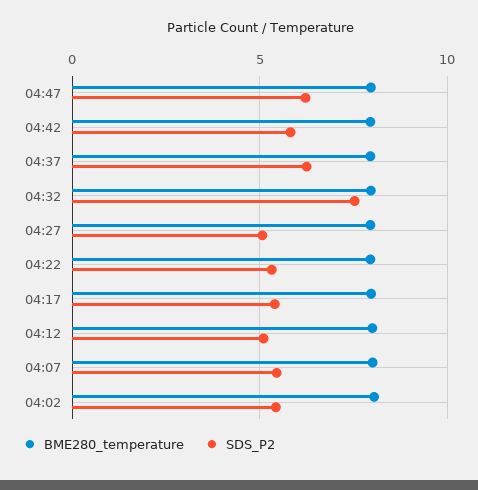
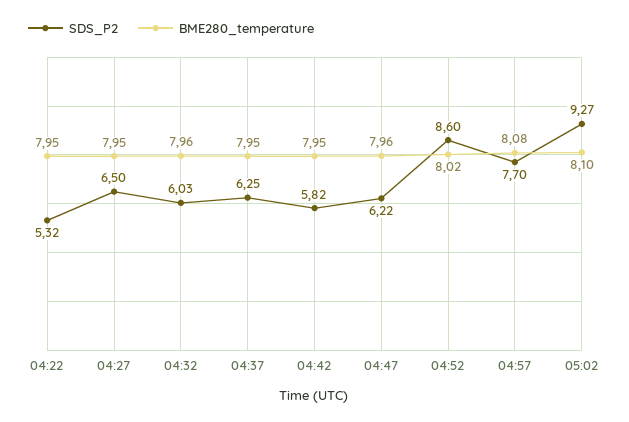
SDS_P2, 04:32: 7.5 -> 6.03
SDS_P2, 04:27: 5 -> 6.5
BME280_temperature, 04:17: 8 -> none
SDS_P2, 04:17: 5.5 -> none
BME280_temperature, 04:12: 8 -> none
SDS_P2, 04:12: 5 -> none
BME280_temperature, 04:07: 8 -> none
SDS_P2, 04:07: 5.5 -> none
BME280_temperature, 04:02: 8 -> none
SDS_P2, 04:02: 5.5 -> none
SDS_P2, 04:52: none -> 8.6
BME280_temperature, 04:52: none -> 8.02
SDS_P2, 04:57: none -> 7.7
BME280_temperature, 04:57: none -> 8.08
SDS_P2, 05:02: none -> 9.27
BME280_temperature, 05:02: none -> 8.1

